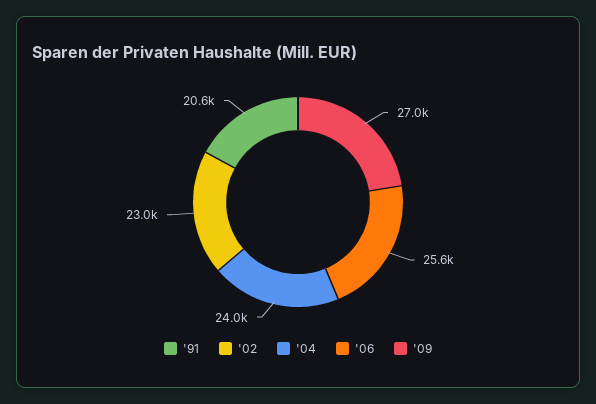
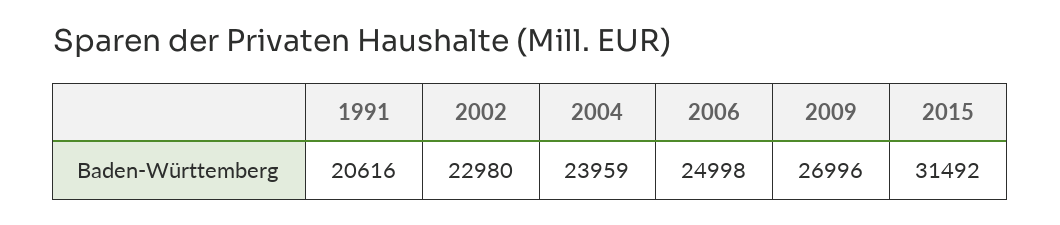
'06: 25600 -> 24998
2015: none -> 31492

